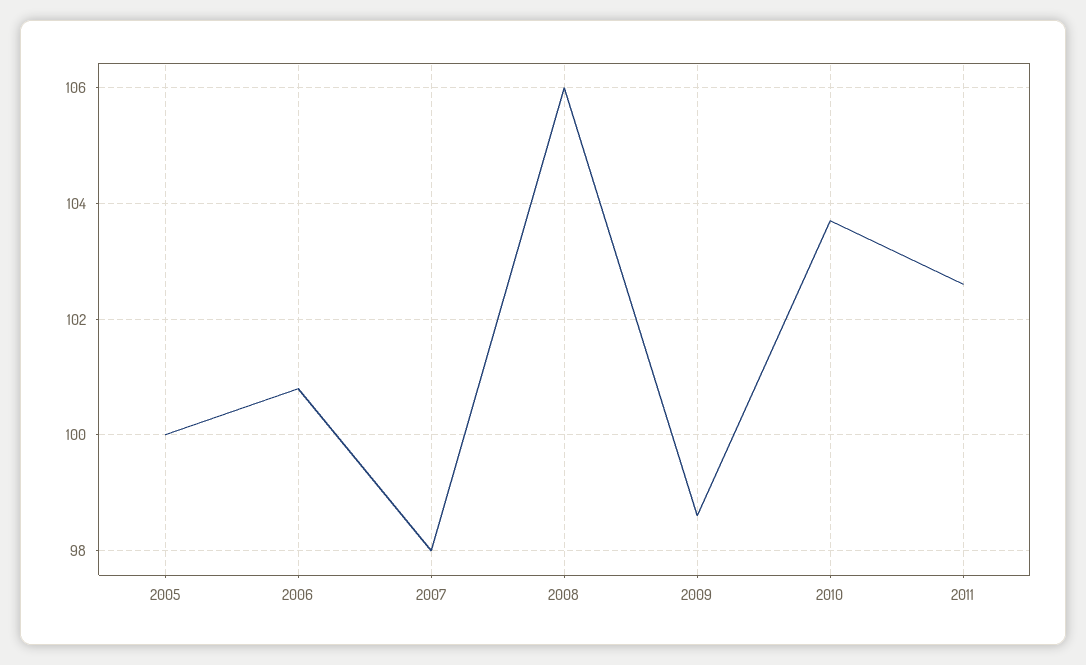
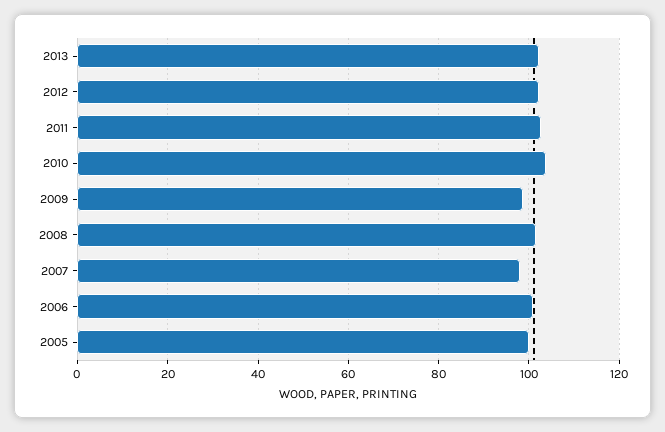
2008: 106 -> 102
2013: none -> 102
2012: none -> 102

